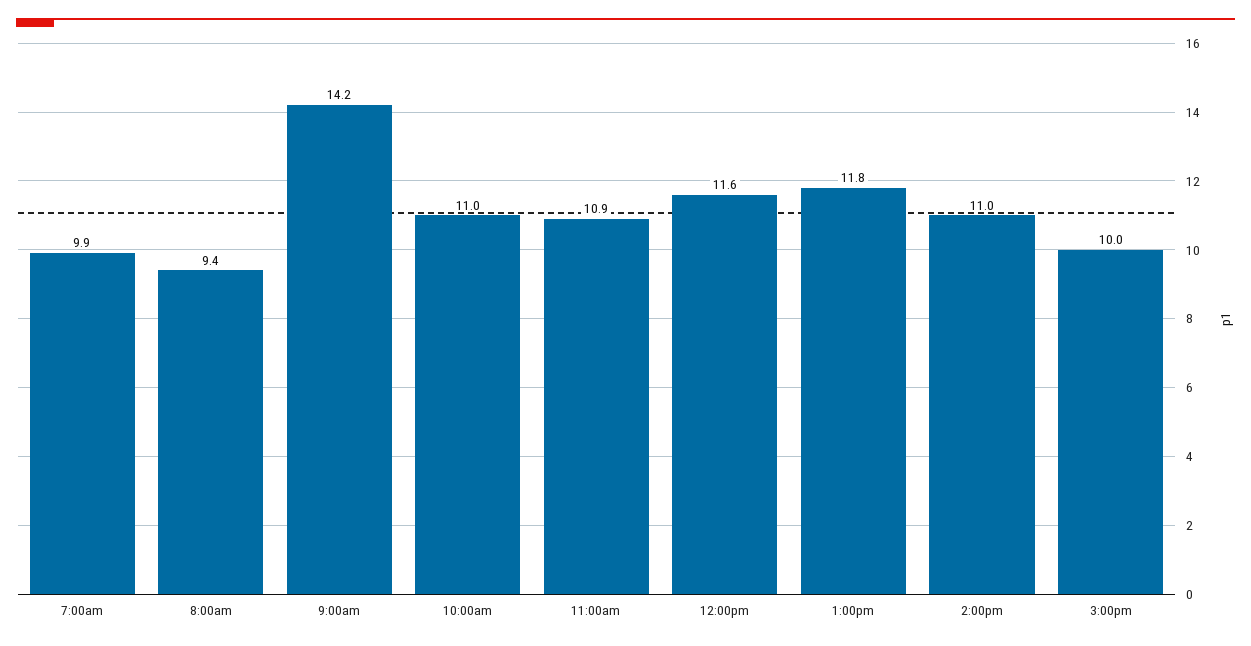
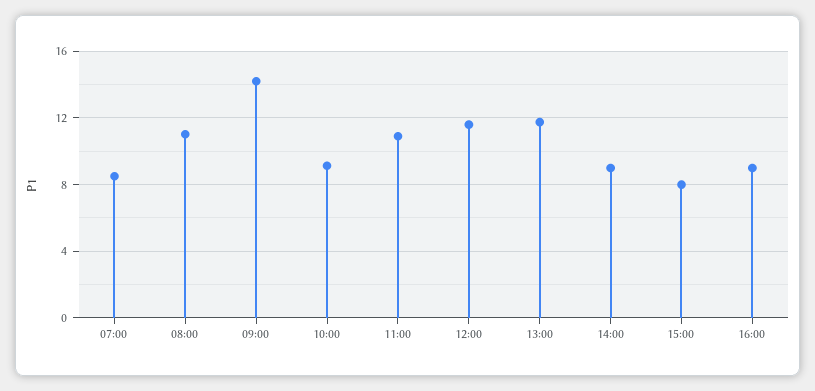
7:00am: 9.9 -> 8.5
8:00am: 9.4 -> 11
10:00am: 11 -> 9
2:00pm: 11 -> 9
3:00pm: 10 -> 8
16:00: none -> 9

